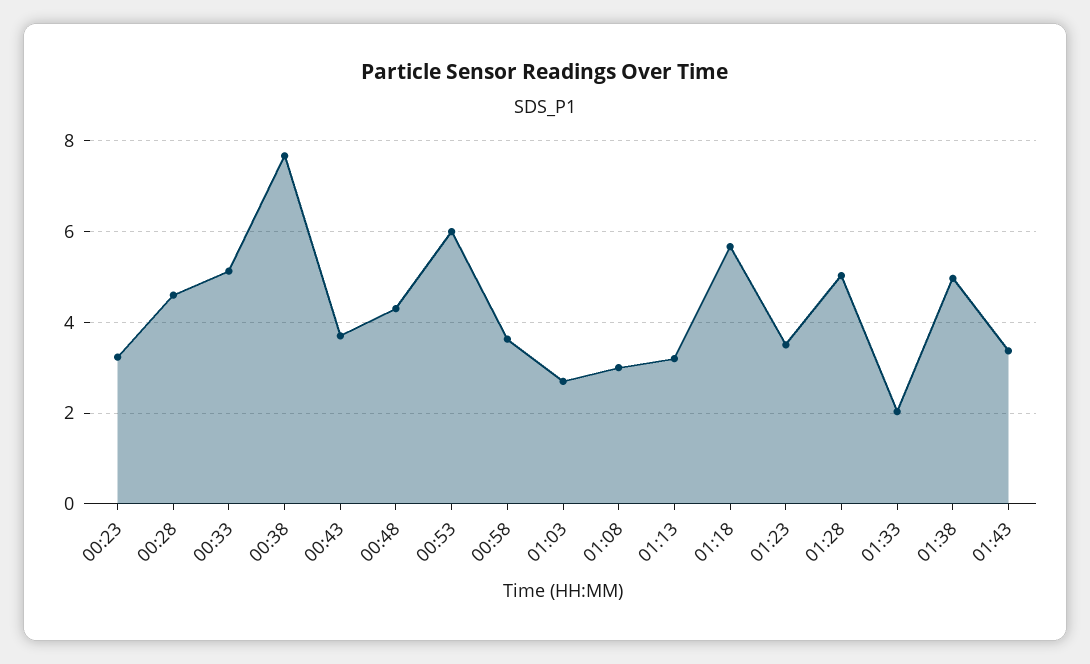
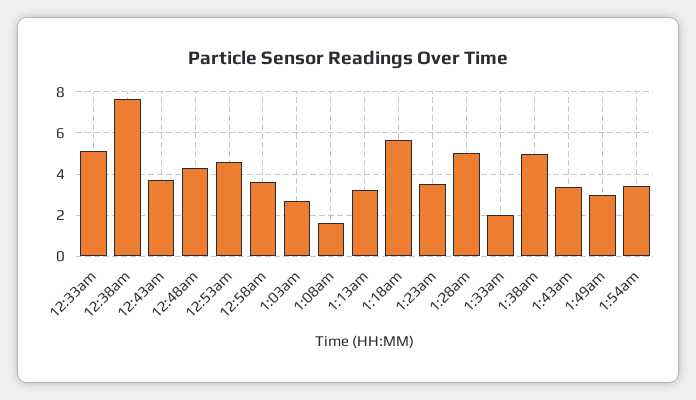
00:23: 3.2 -> none
00:28: 4.6 -> none
00:53: 6 -> 4.5
01:08: 3 -> 1.5
1:49am: none -> 3
1:54am: none -> 3.5

